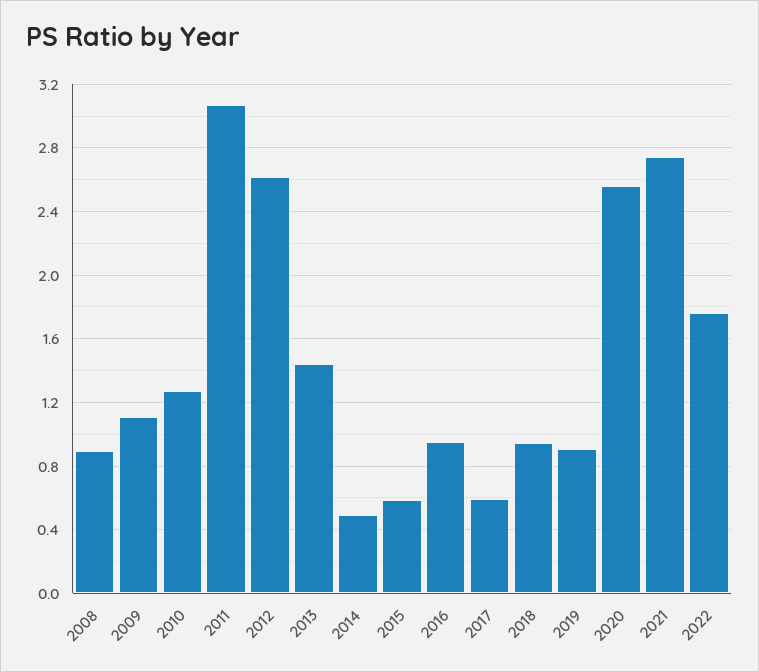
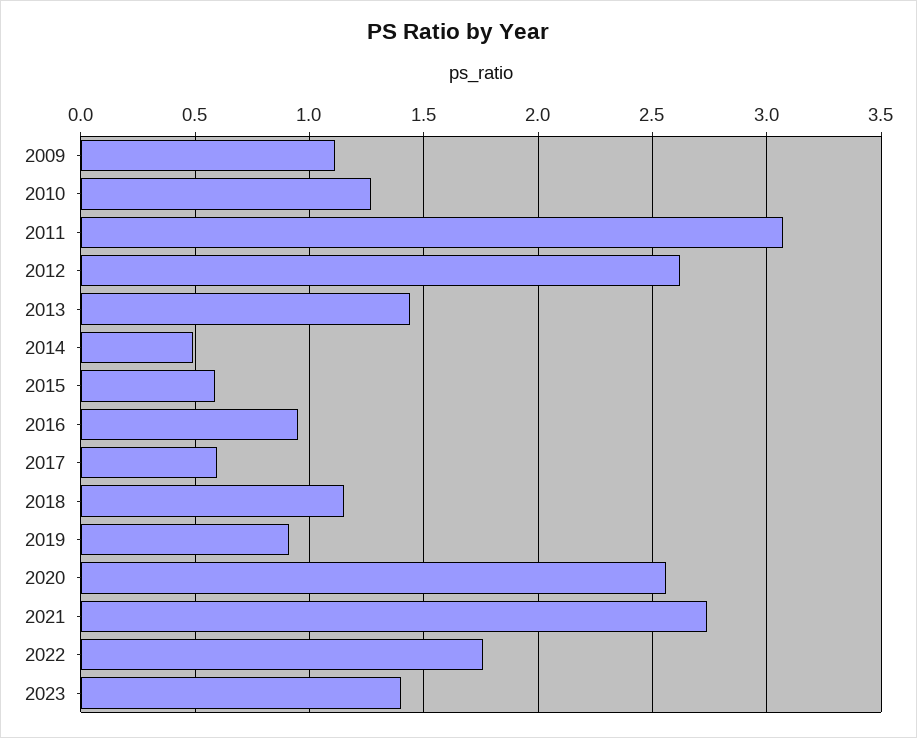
2008: 0.9 -> none
2018: 0.95 -> 1.15
2023: none -> 1.4

